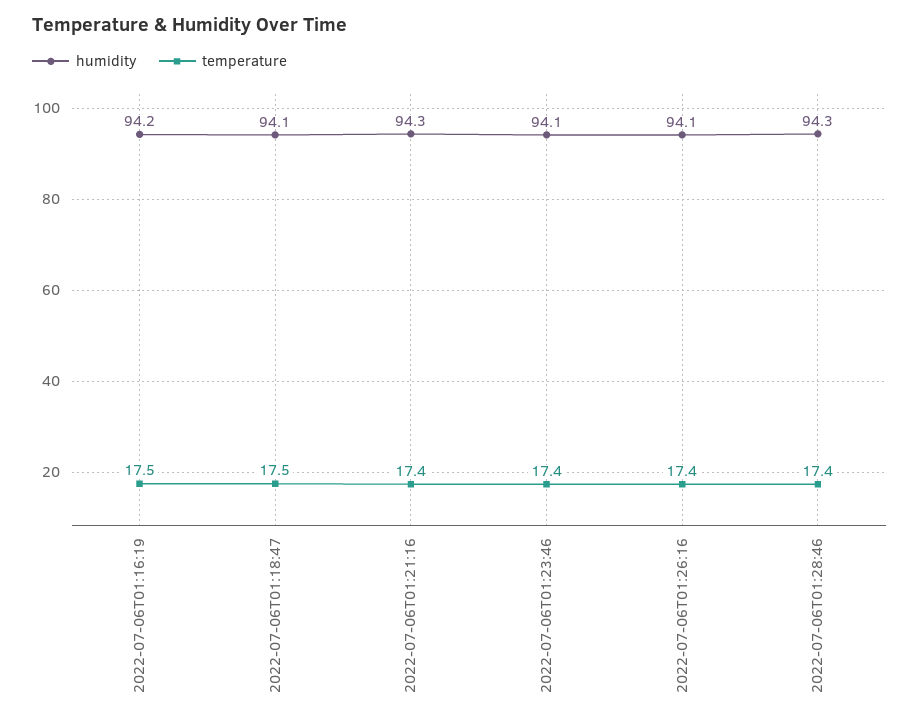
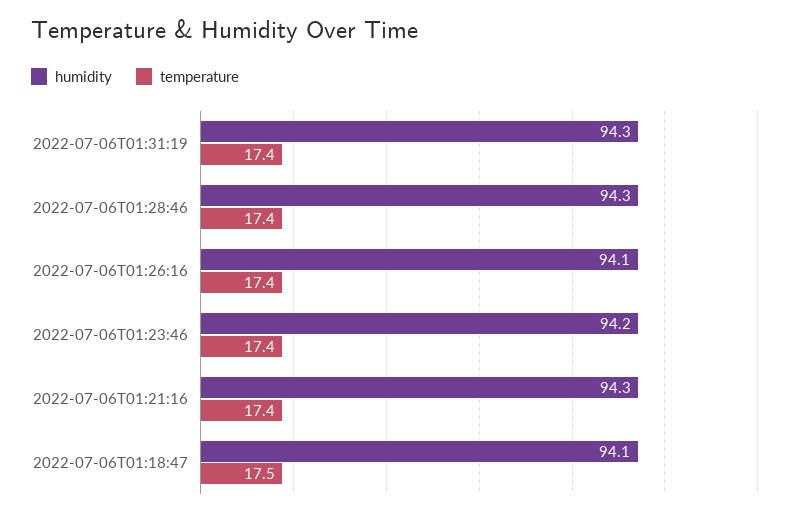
humidity, 2022-07-06T01:16:19: 94.2 -> none
temperature, 2022-07-06T01:16:19: 17.5 -> none
humidity, 2022-07-06T01:23:46: 94.1 -> 94.2
humidity, 2022-07-06T01:31:19: none -> 94.3
temperature, 2022-07-06T01:31:19: none -> 17.4

